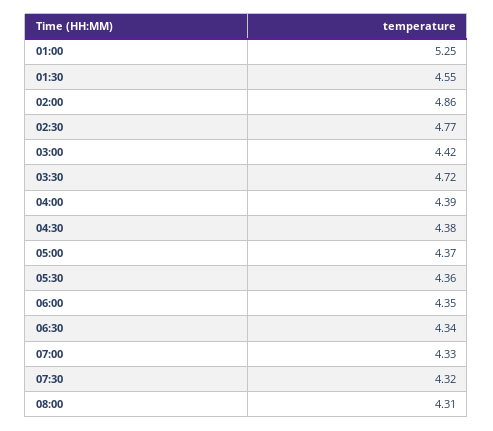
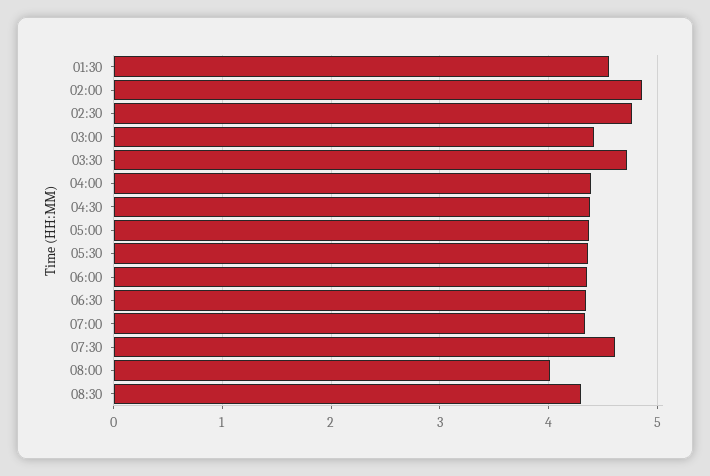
01:00: 5.25 -> none
07:30: 4.32 -> 4.6
08:00: 4.31 -> 4
08:30: none -> 4.3

